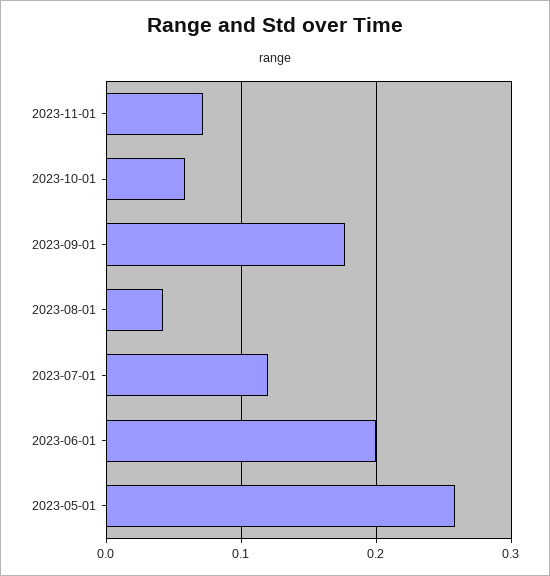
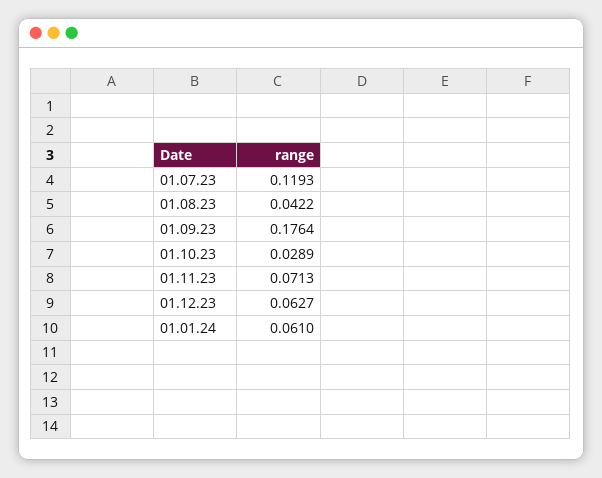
2023-10-01: 0.06 -> 0.0289
2023-06-01: 0.2 -> none
2023-05-01: 0.26 -> none
01.12.23: none -> 0.0627
01.01.24: none -> 0.061

